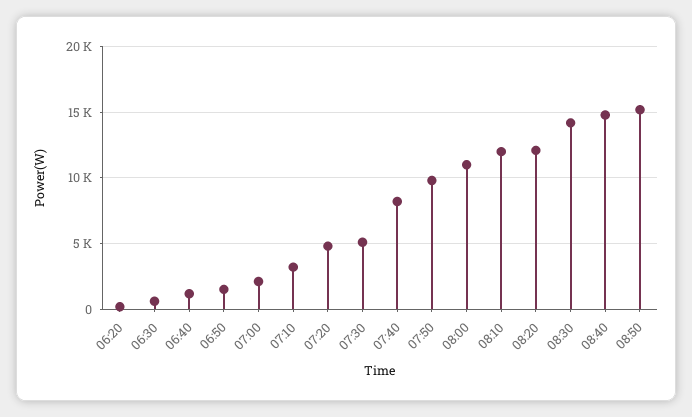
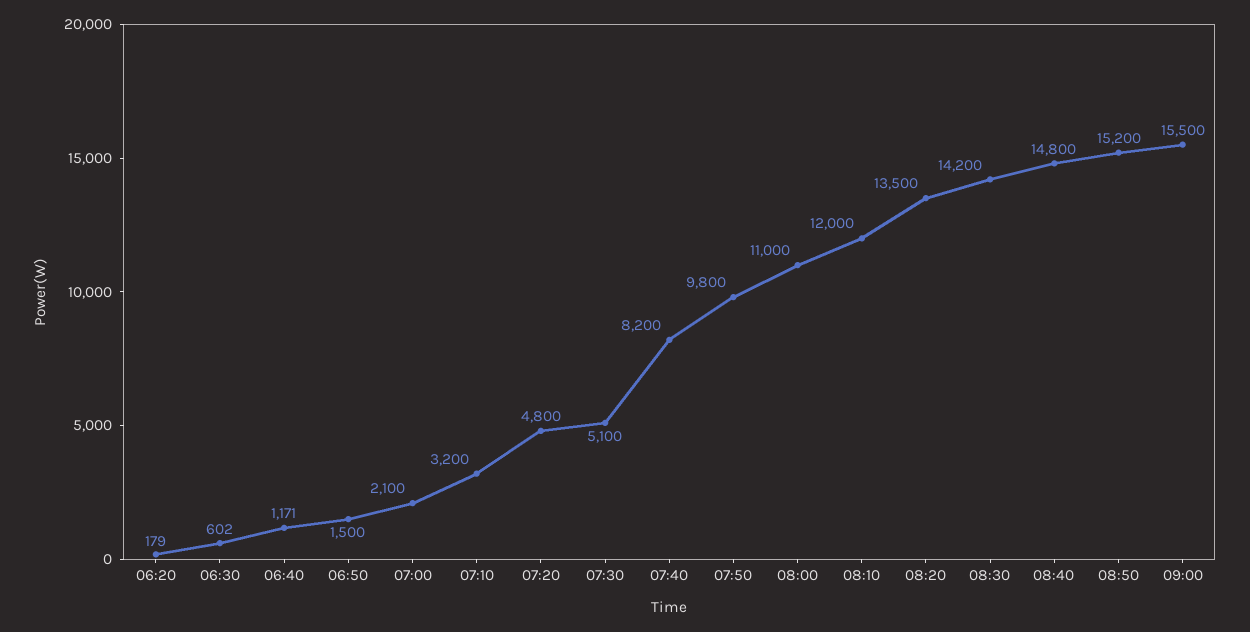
08:20: 12000 -> 13500
09:00: none -> 15500

